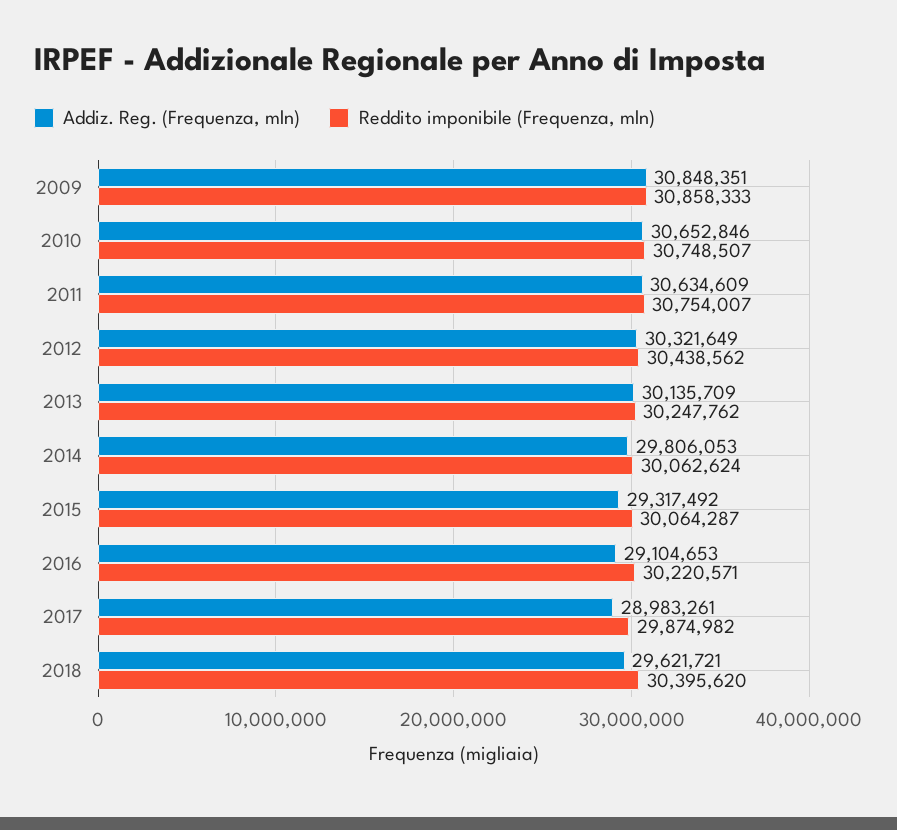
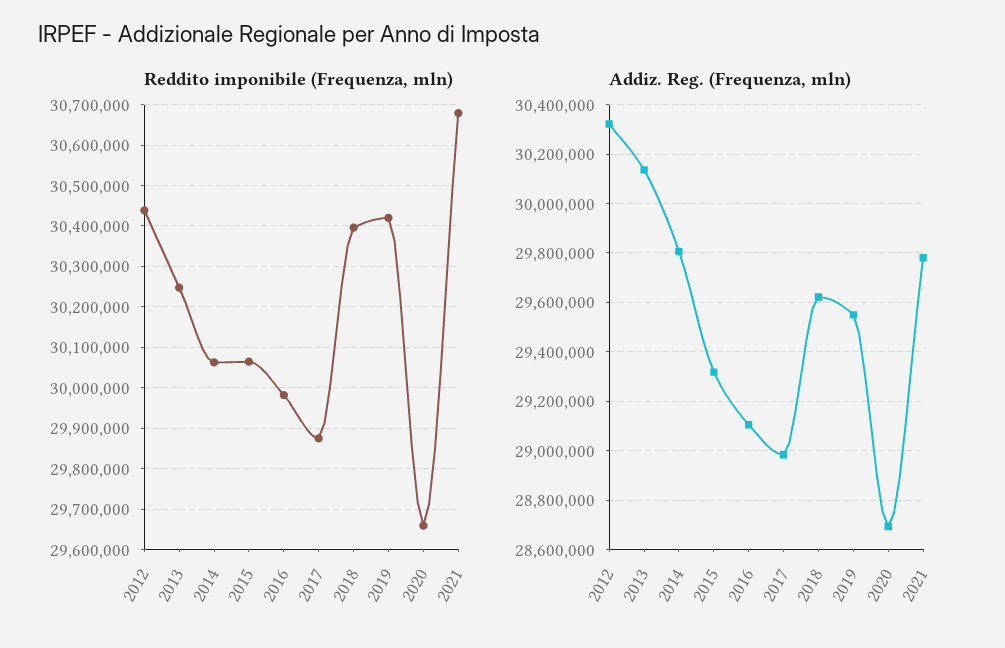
Addiz. Reg. (Frequenza, mln), 2009: 30848351 -> none
Reddito imponibile (Frequenza, mln), 2009: 30858333 -> none
Addiz. Reg. (Frequenza, mln), 2010: 30652846 -> none
Reddito imponibile (Frequenza, mln), 2010: 30748507 -> none
Addiz. Reg. (Frequenza, mln), 2011: 30634609 -> none
Reddito imponibile (Frequenza, mln), 2011: 30754007 -> none
Reddito imponibile (Frequenza, mln), 2016: 30220571 -> 29980000
Reddito imponibile (Frequenza, mln), 2019: none -> 30420000
Reddito imponibile (Frequenza, mln), 2020: none -> 29660000
Reddito imponibile (Frequenza, mln), 2021: none -> 30680000
Addiz. Reg. (Frequenza, mln), 2019: none -> 29550000
Addiz. Reg. (Frequenza, mln), 2020: none -> 28700000
Addiz. Reg. (Frequenza, mln), 2021: none -> 29775000

